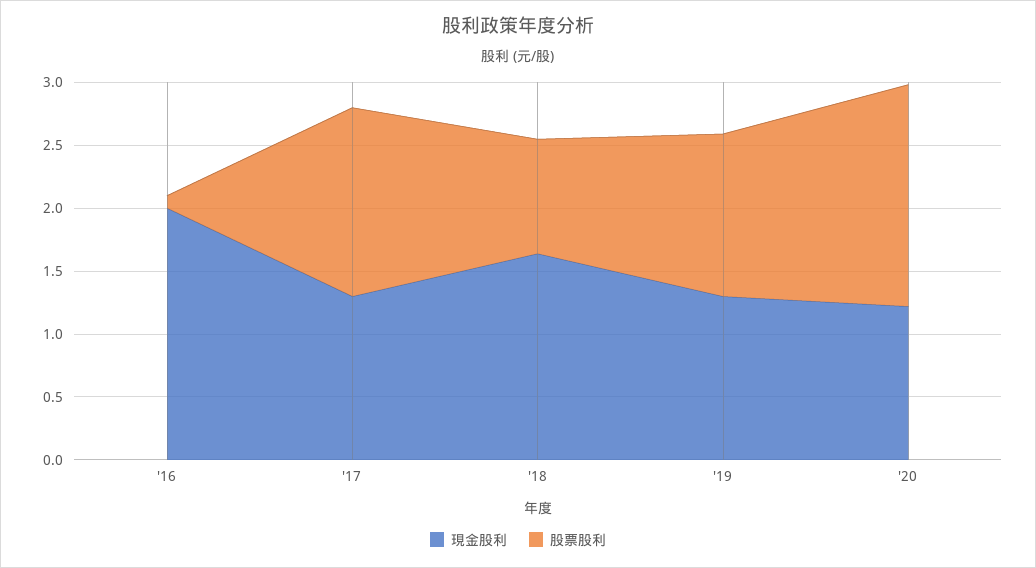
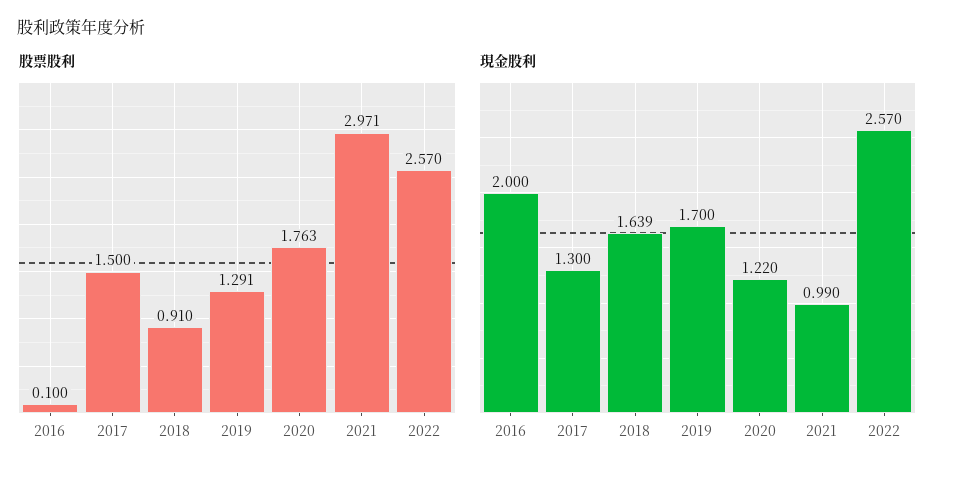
現金股利, '19: 1.3 -> 1.7
股票股利, 2021: none -> 2.971
股票股利, 2022: none -> 2.57
現金股利, 2021: none -> 0.99
現金股利, 2022: none -> 2.57

